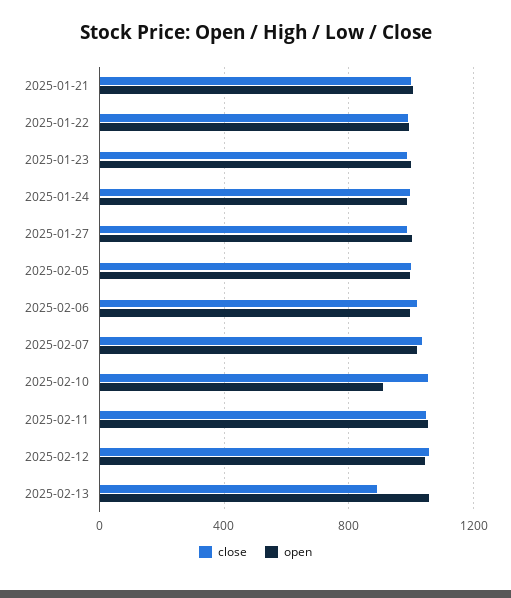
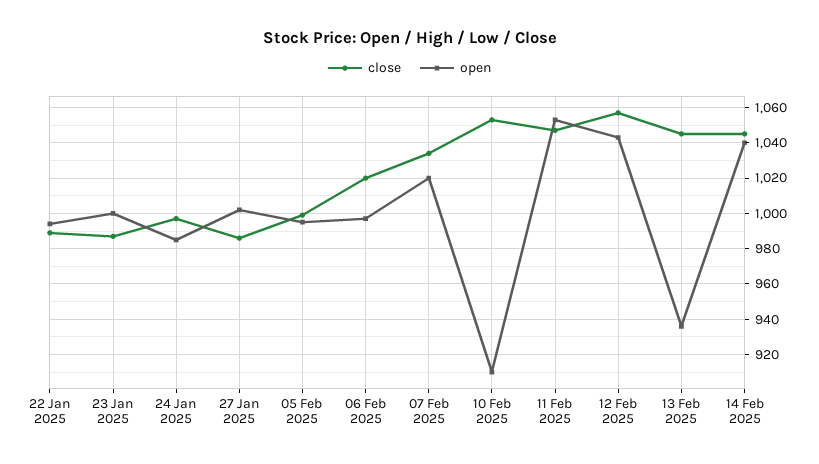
close, 2025-01-21: 1000 -> none
open, 2025-01-21: 1000 -> none
close, 2025-02-13: 900 -> 1045
open, 2025-02-13: 1050 -> 935
close, 14 Feb 2025: none -> 1045
open, 14 Feb 2025: none -> 1040

